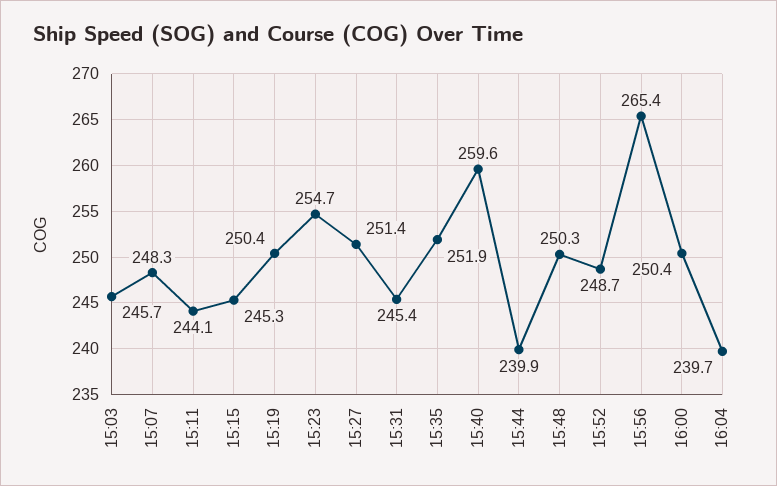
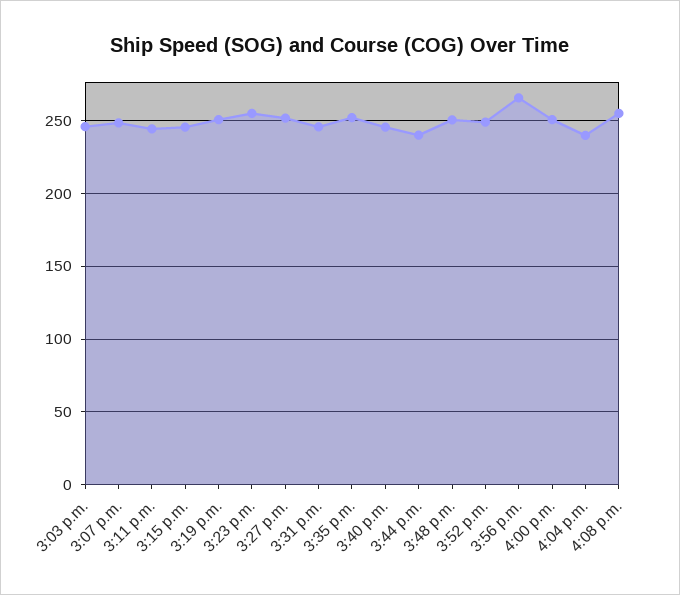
15:40: 259.6 -> 245
4:08 p.m.: none -> 255

